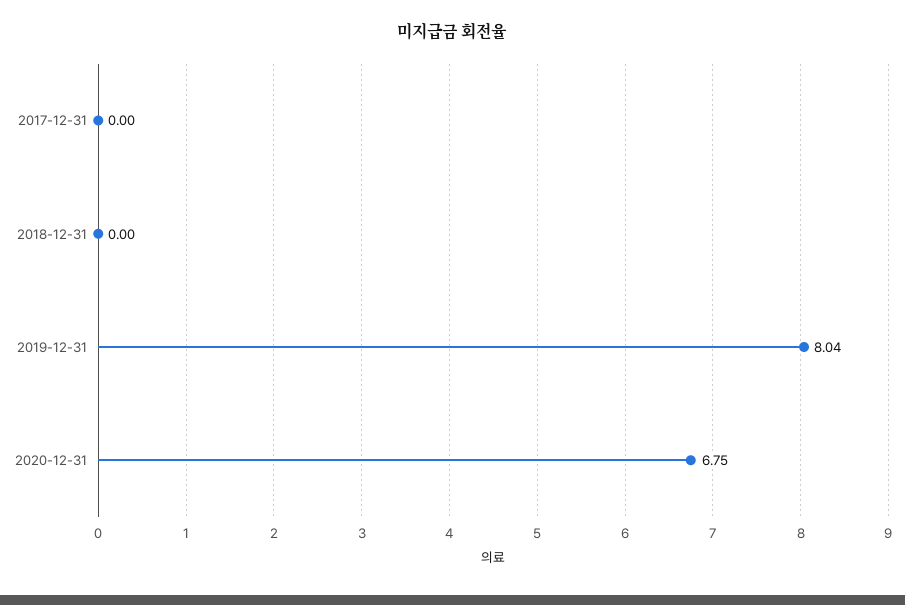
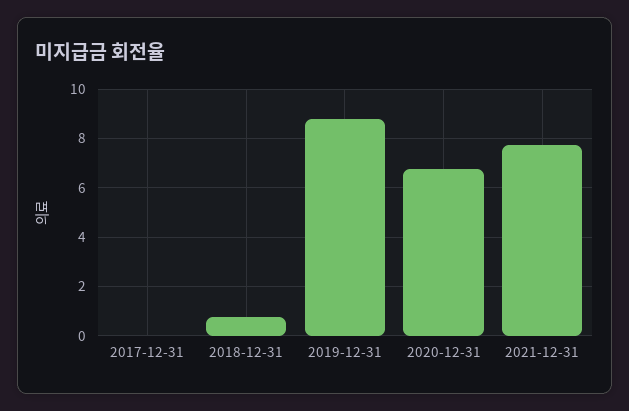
2018-12-31: 0 -> 0.75
2019-12-31: 8.04 -> 8.75
2021-12-31: none -> 7.75

